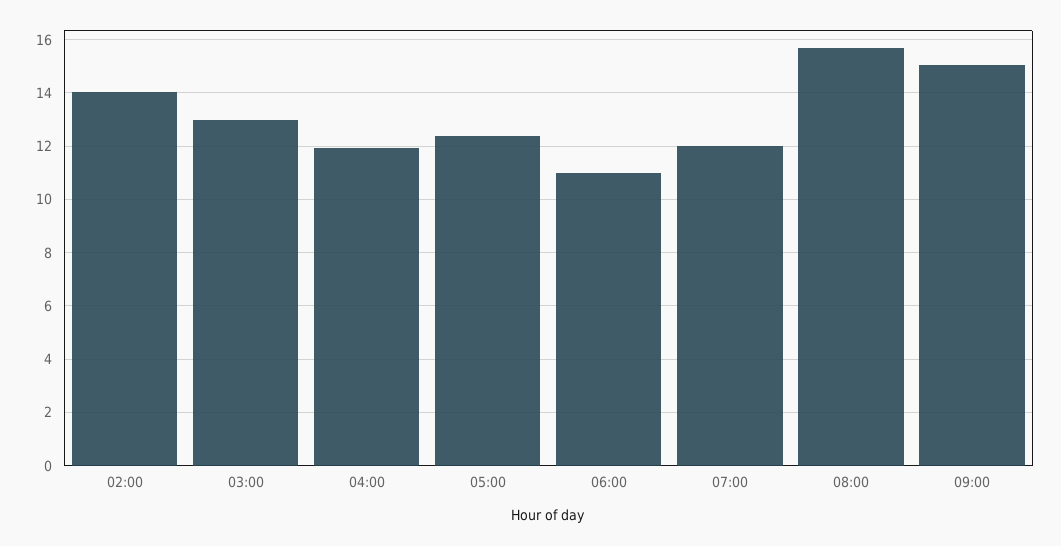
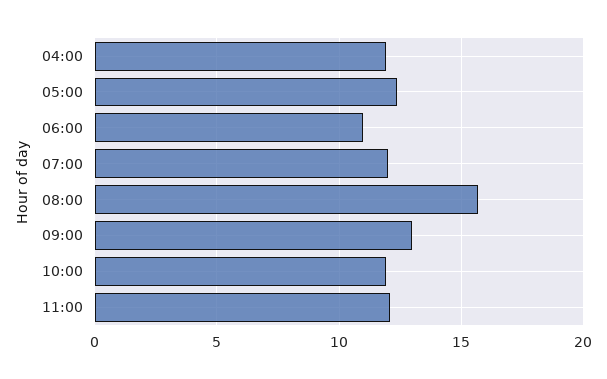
02:00: 14 -> none
03:00: 13 -> none
09:00: 15 -> 13
10:00: none -> 12
11:00: none -> 12

